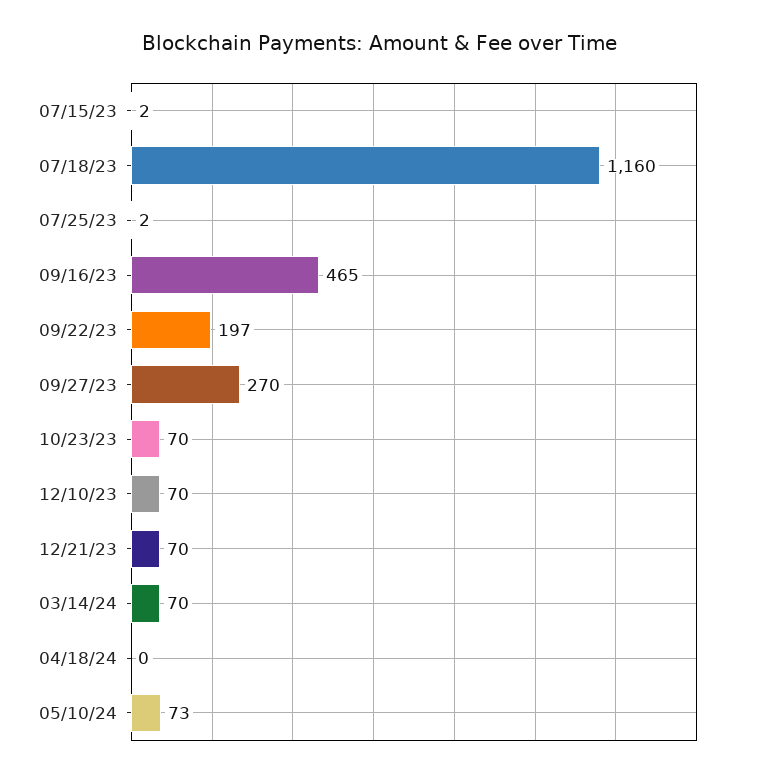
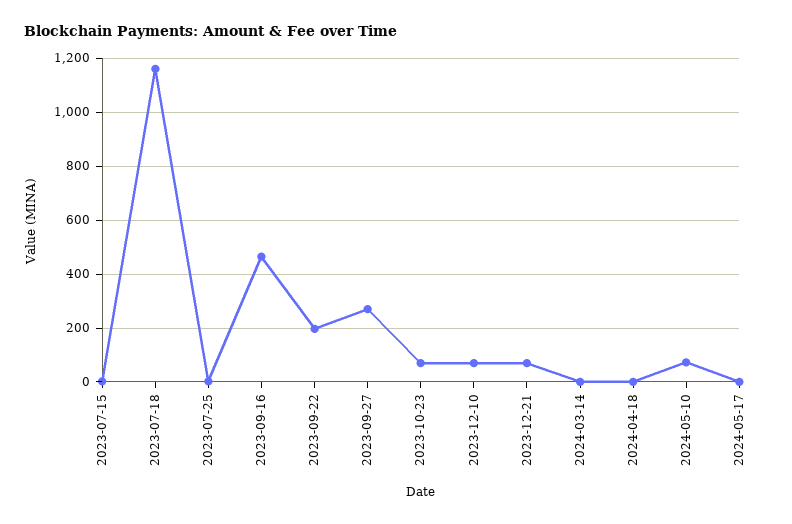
03/14/24: 70 -> 0
2024-05-17: none -> 0

